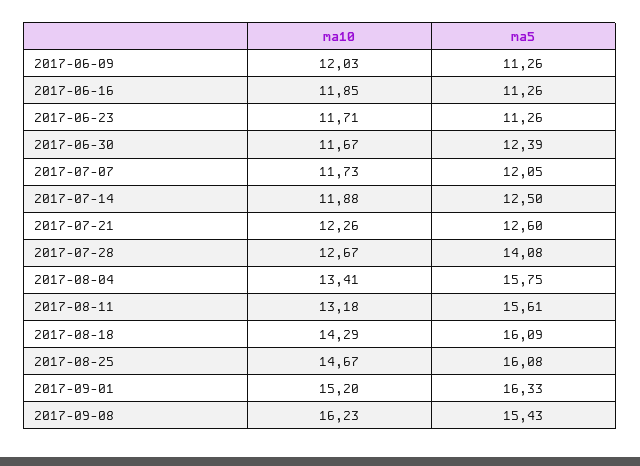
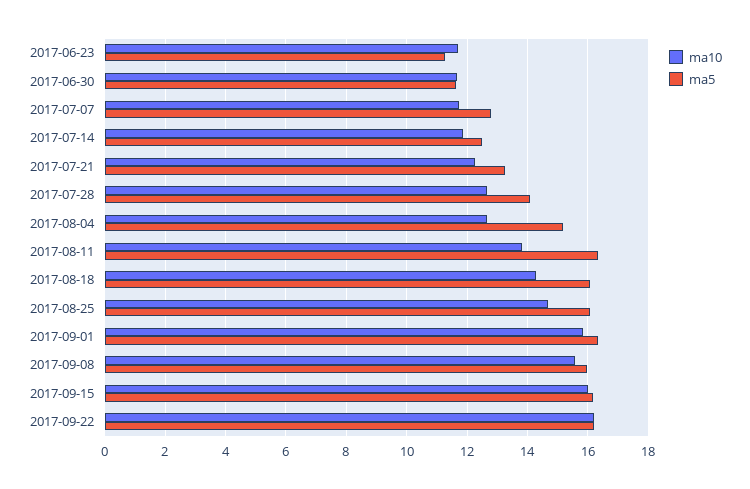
ma10, 2017-06-09: 12.03 -> none
ma5, 2017-06-09: 11.26 -> none
ma10, 2017-06-16: 11.85 -> none
ma5, 2017-06-16: 11.26 -> none
ma5, 2017-06-30: 12.39 -> 11.6
ma5, 2017-07-07: 12.05 -> 12.8
ma5, 2017-07-21: 12.6 -> 13.2
ma10, 2017-08-04: 13.41 -> 12.6
ma5, 2017-08-04: 15.75 -> 15.2
ma10, 2017-08-11: 13.18 -> 13.8
ma5, 2017-08-11: 15.61 -> 16.4
ma10, 2017-09-01: 15.2 -> 15.8
ma10, 2017-09-08: 16.23 -> 15.6
ma5, 2017-09-08: 15.43 -> 16
ma10, 2017-09-15: none -> 16
ma5, 2017-09-15: none -> 16.2
ma10, 2017-09-22: none -> 16.2
ma5, 2017-09-22: none -> 16.2

